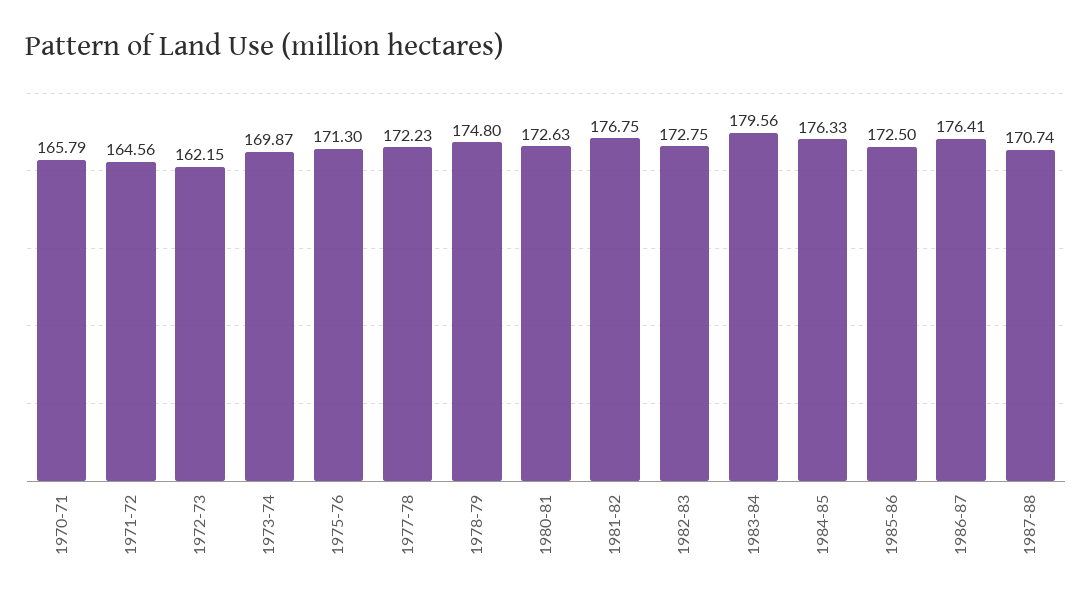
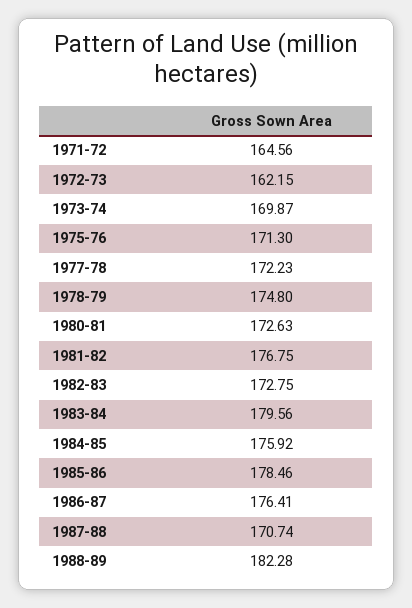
1970-71: 165.79 -> none
1984-85: 176.33 -> 175.92
1985-86: 172.5 -> 178.46
1988-89: none -> 182.28

